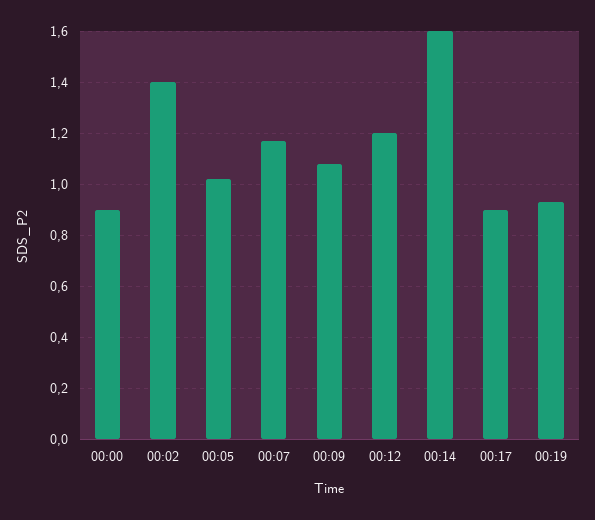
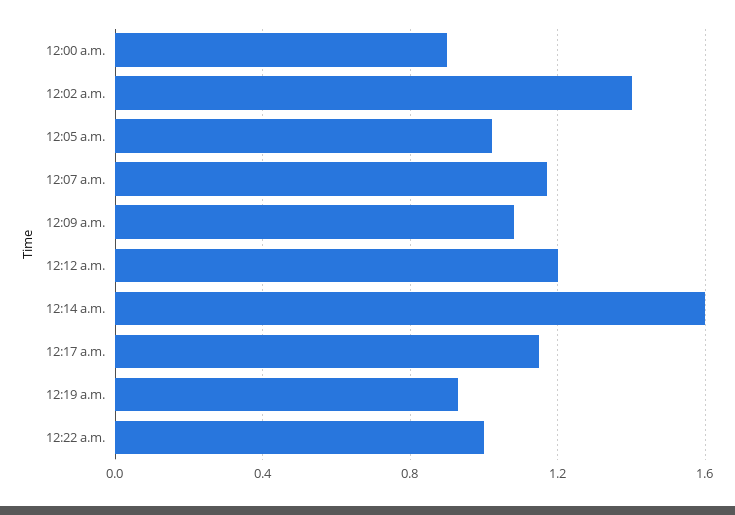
00:17: 0.9 -> 1.15
12:22 a.m.: none -> 1

